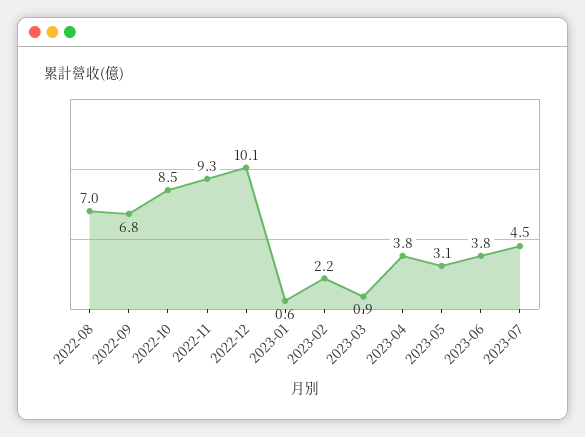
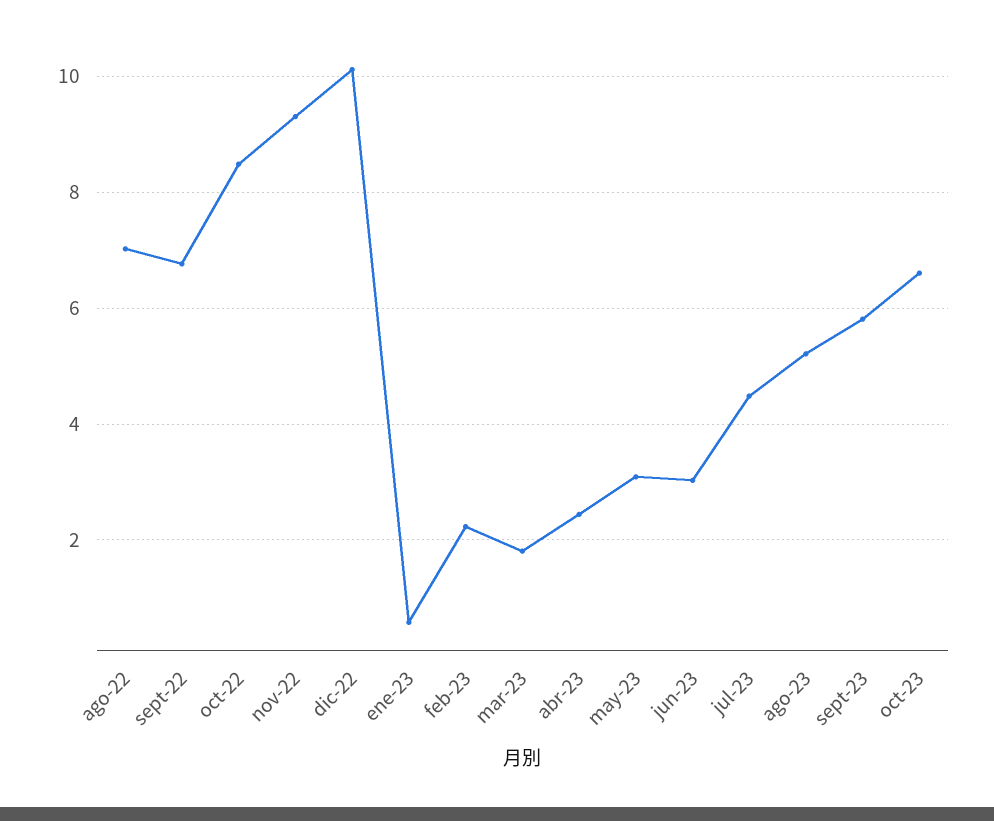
2023-03: 0.9 -> 1.8
2023-04: 3.8 -> 2.4
2023-06: 3.8 -> 3
ago-23: none -> 5.2
sept-23: none -> 5.8
oct-23: none -> 6.6

